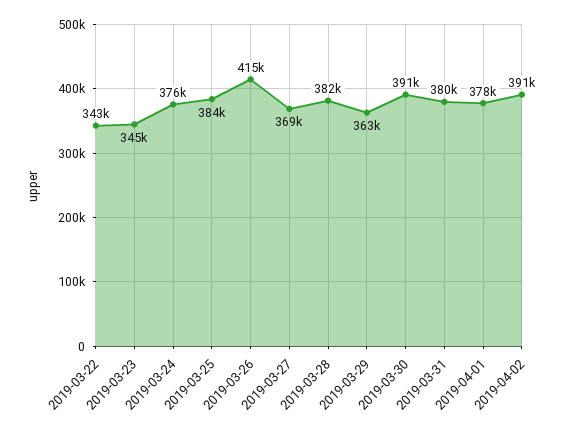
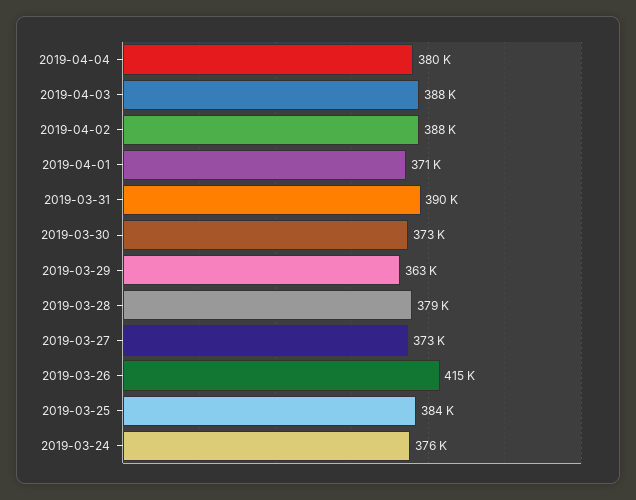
2019-03-22: 343000 -> none
2019-03-23: 345000 -> none
2019-03-27: 369000 -> 373000
2019-03-28: 382000 -> 379000
2019-03-30: 391000 -> 373000
2019-03-31: 380000 -> 390000
2019-04-01: 378000 -> 371000
2019-04-02: 391000 -> 388000
2019-04-04: none -> 380000
2019-04-03: none -> 388000

